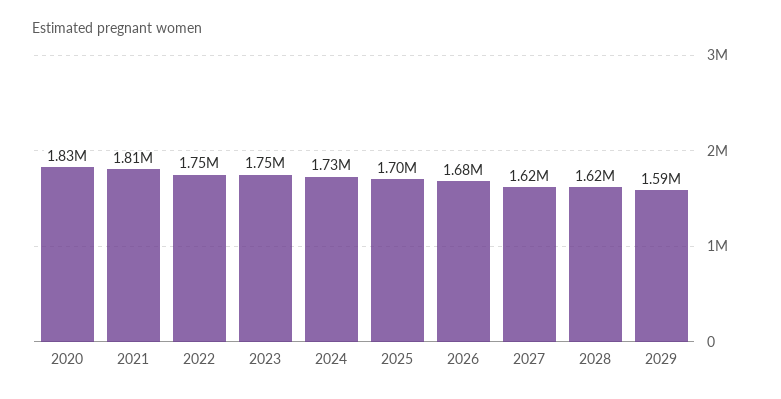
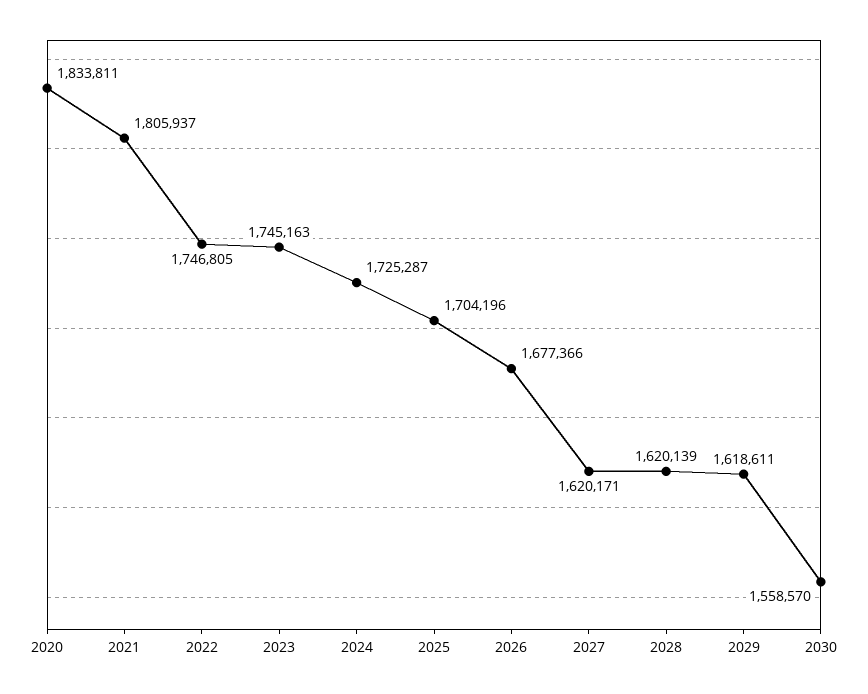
2029: 1590000 -> 1618611
2030: none -> 1558570

